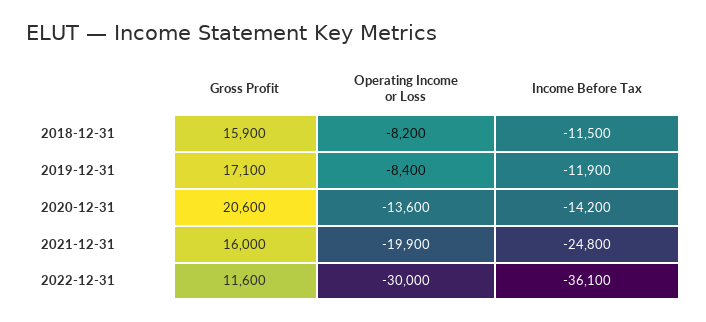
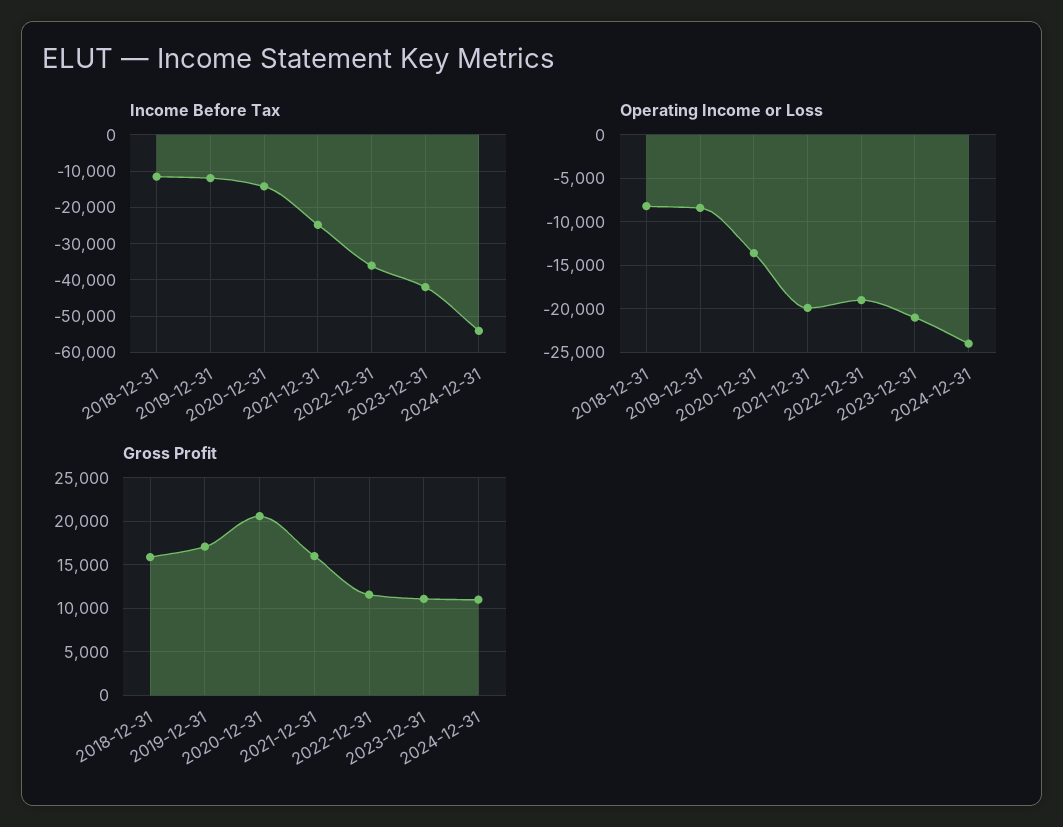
Operating Income or Loss, 2022-12-31: -30000 -> -19000
Income Before Tax, 2023-12-31: none -> -42000
Income Before Tax, 2024-12-31: none -> -54000
Operating Income or Loss, 2023-12-31: none -> -21000
Operating Income or Loss, 2024-12-31: none -> -24000
Gross Profit, 2023-12-31: none -> 11000
Gross Profit, 2024-12-31: none -> 11000

